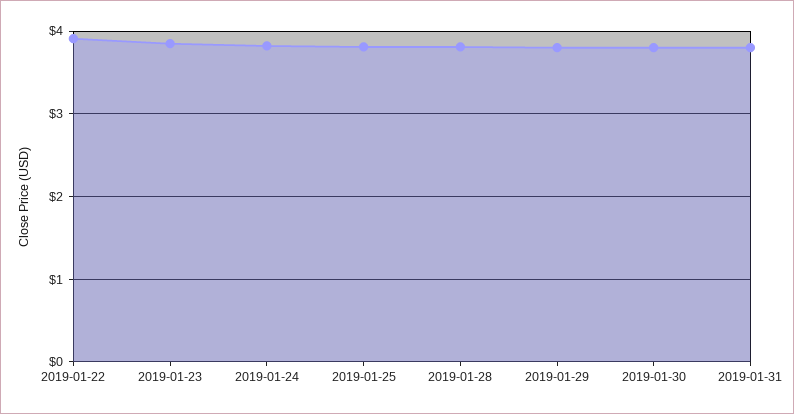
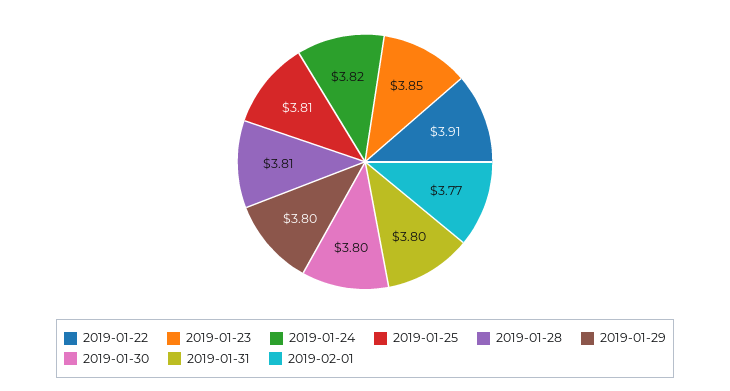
2019-02-01: none -> 3.77

